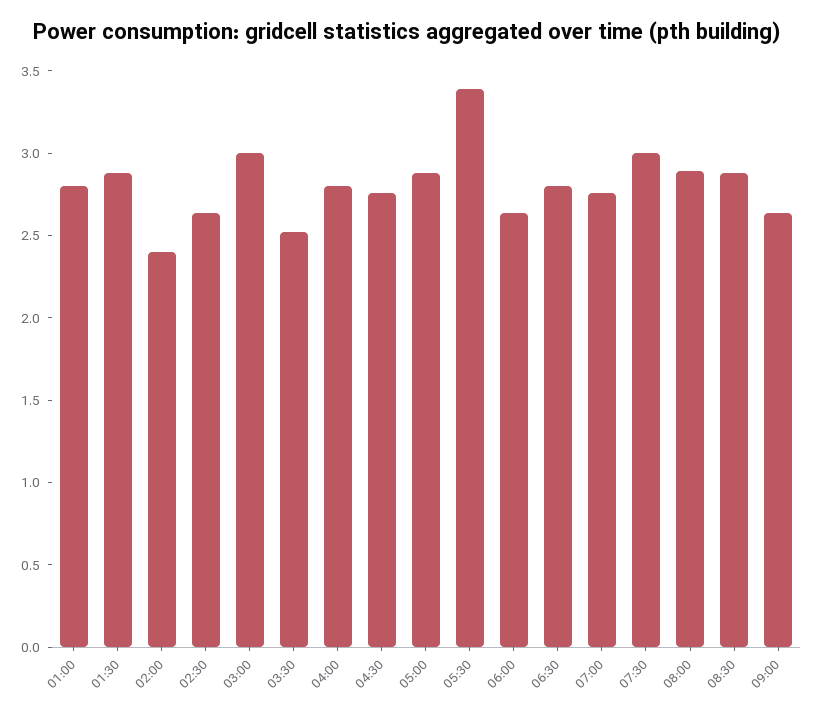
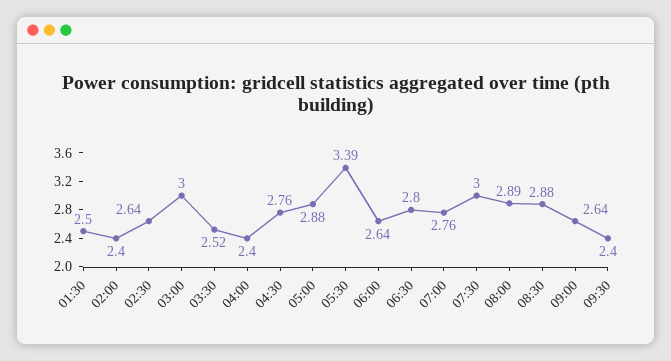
01:00: 2.8 -> none
01:30: 2.9 -> 2.5
04:00: 2.8 -> 2.4
09:30: none -> 2.4

